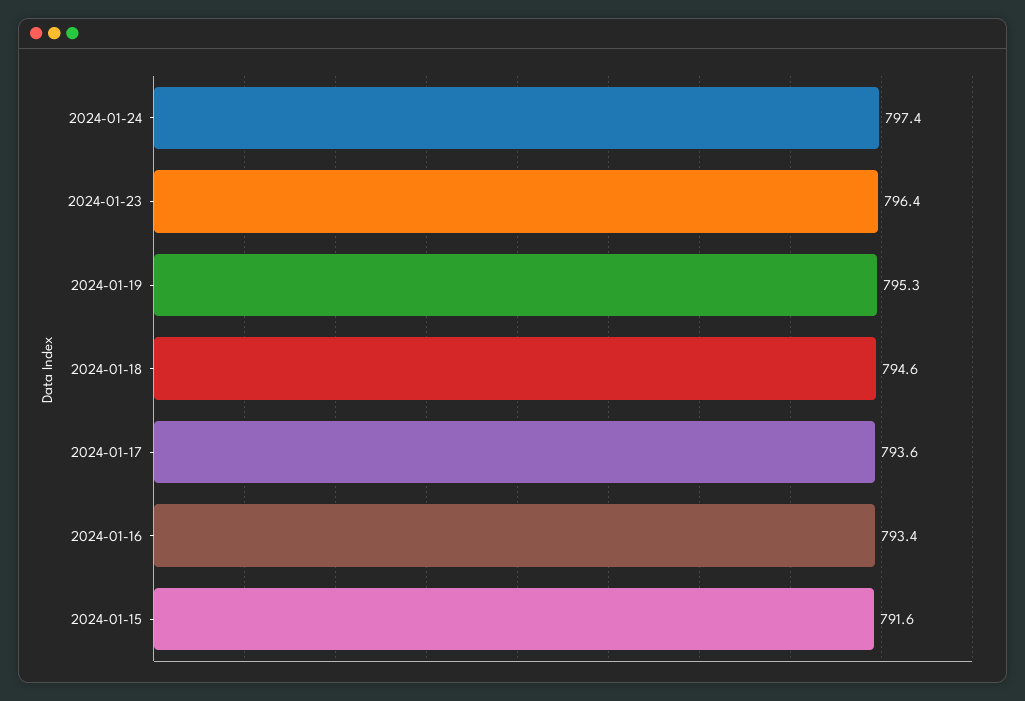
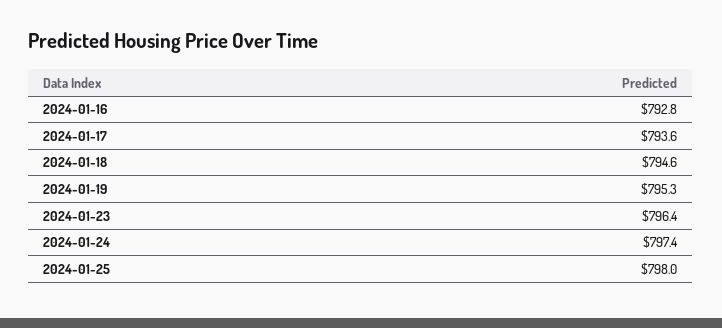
2024-01-16: 793.4 -> 792.8
2024-01-15: 791.6 -> none
2024-01-25: none -> 798

